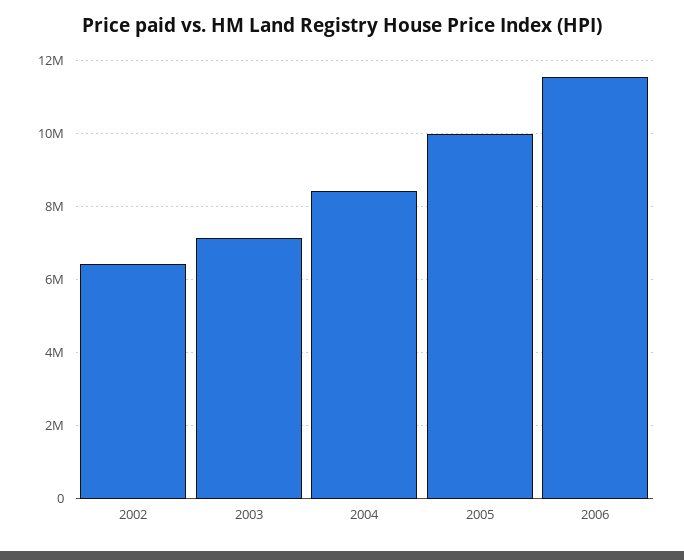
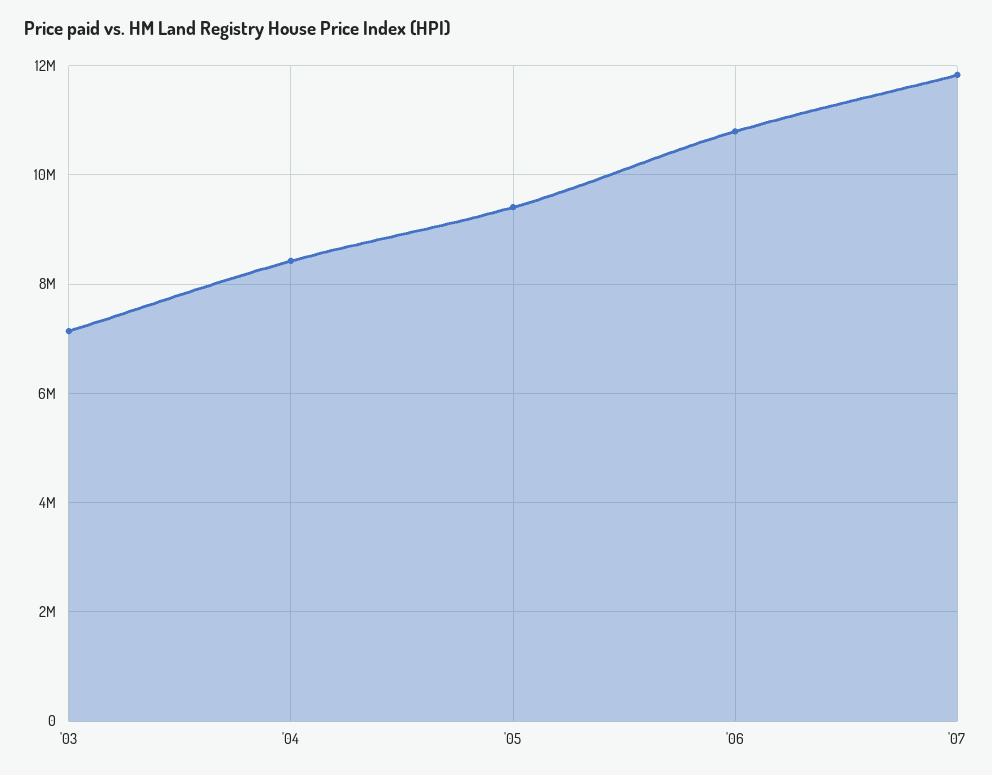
2002: 6400000 -> none
2005: 10000000 -> 9400000
2006: 11600000 -> 10800000
'07: none -> 11800000

